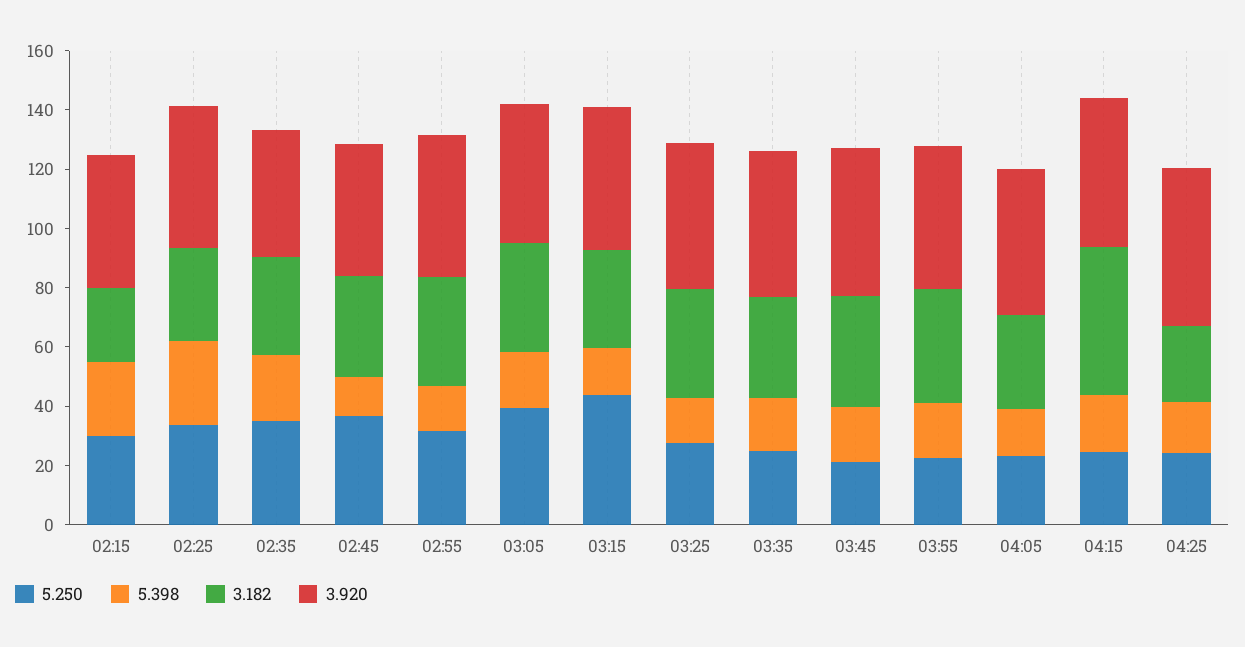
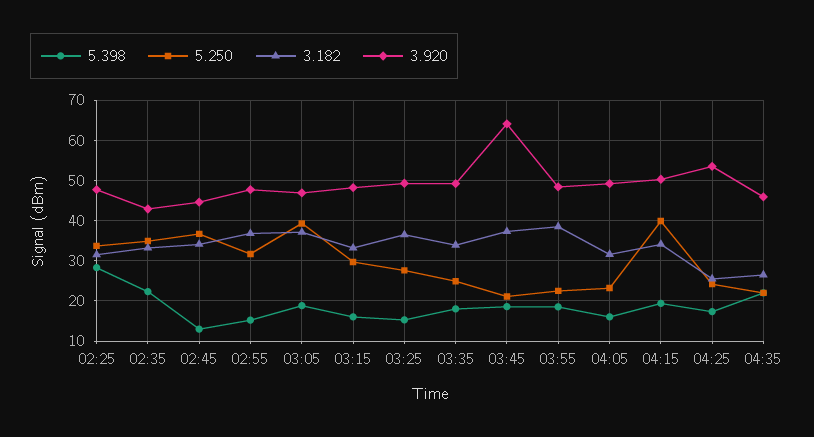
5.250, 02:15: 30 -> none
5.398, 02:15: 25 -> none
3.182, 02:15: 25 -> none
3.920, 02:15: 45 -> none
5.250, 03:15: 45 -> 30
3.920, 03:45: 50 -> 64
5.250, 04:15: 25 -> 40
3.182, 04:15: 50 -> 34
5.398, 04:35: none -> 22
5.250, 04:35: none -> 22
3.182, 04:35: none -> 26
3.920, 04:35: none -> 46

